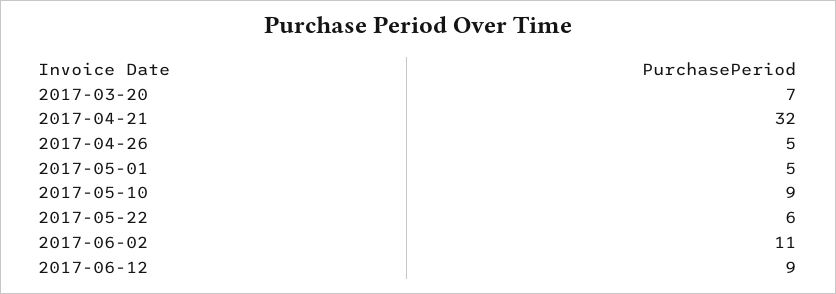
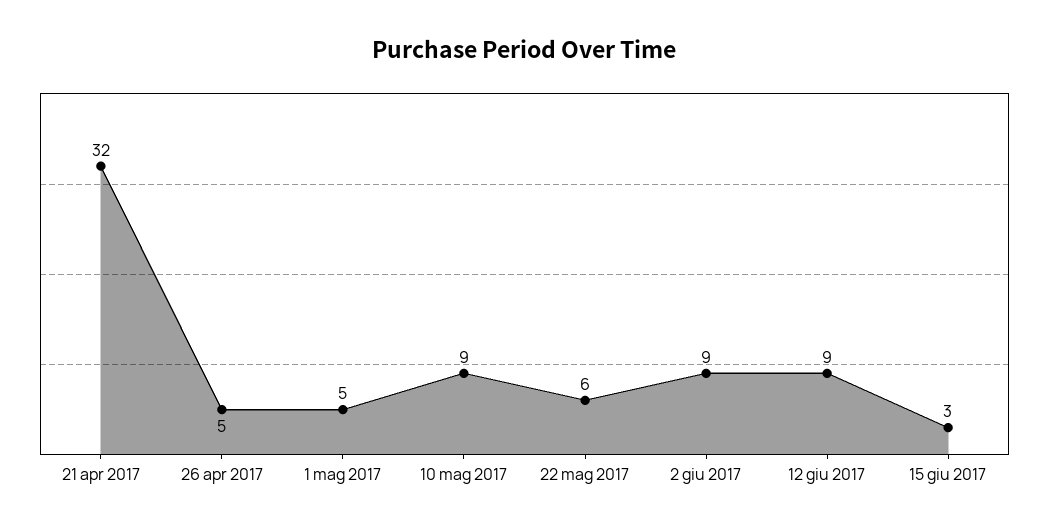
2017-03-20: 7 -> none
2017-06-02: 11 -> 9
15 giu 2017: none -> 3

